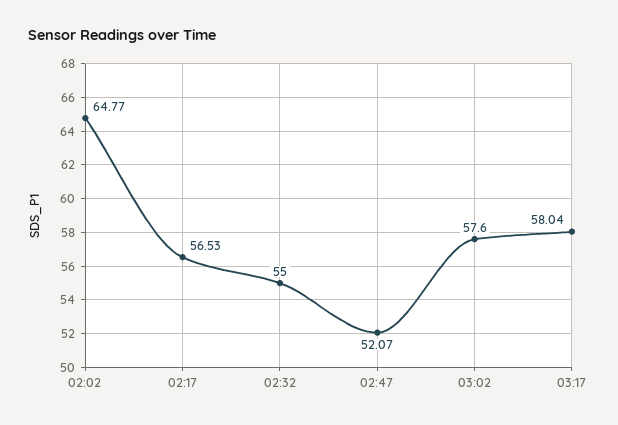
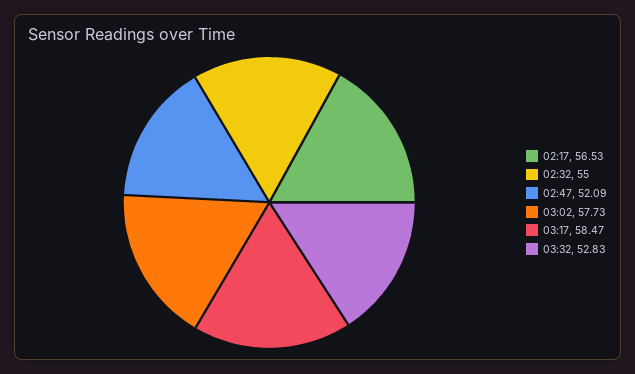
02:02: 64.77 -> none
02:47: 52.07 -> 52.09
03:02: 57.6 -> 57.73
03:17: 58.04 -> 58.47
03:32: none -> 52.83

